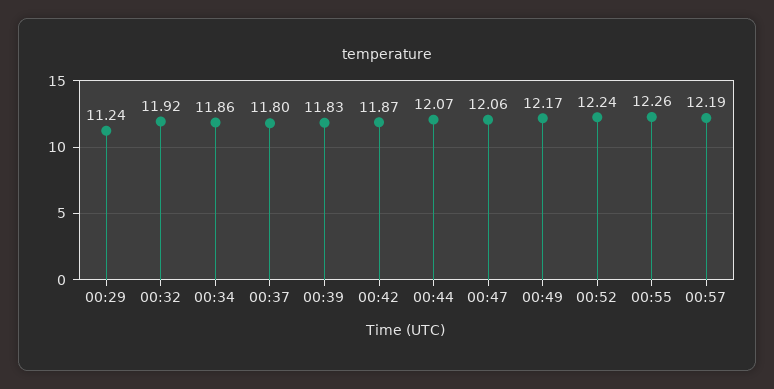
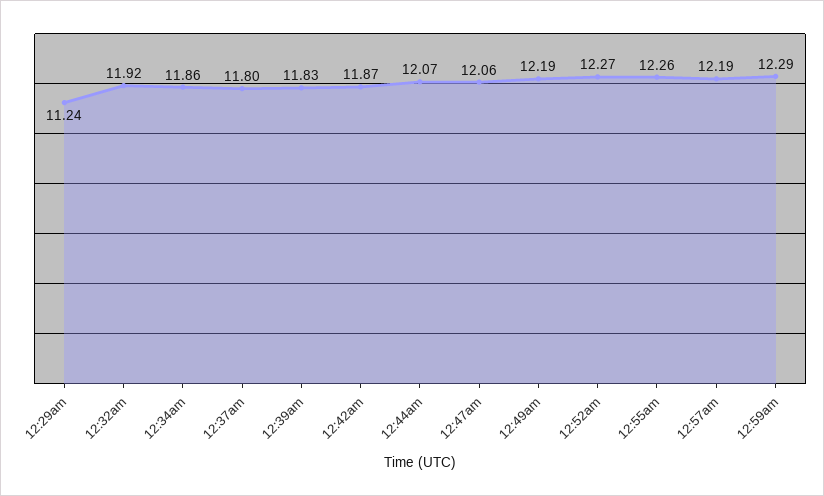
00:49: 12.17 -> 12.19
00:52: 12.24 -> 12.27
12:59am: none -> 12.29

